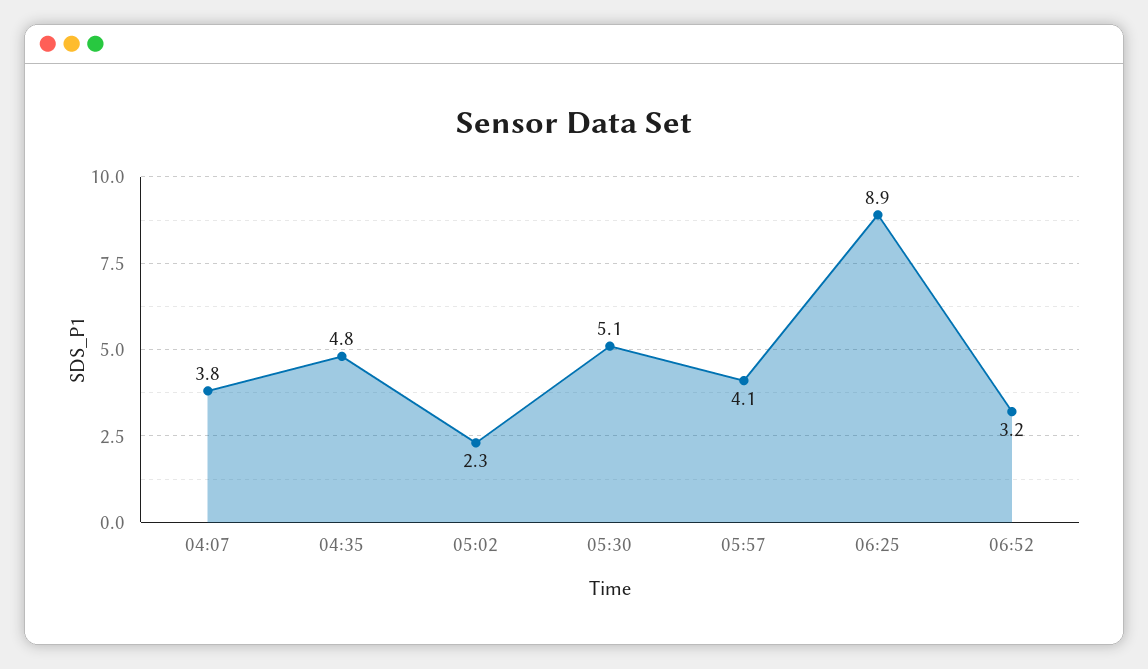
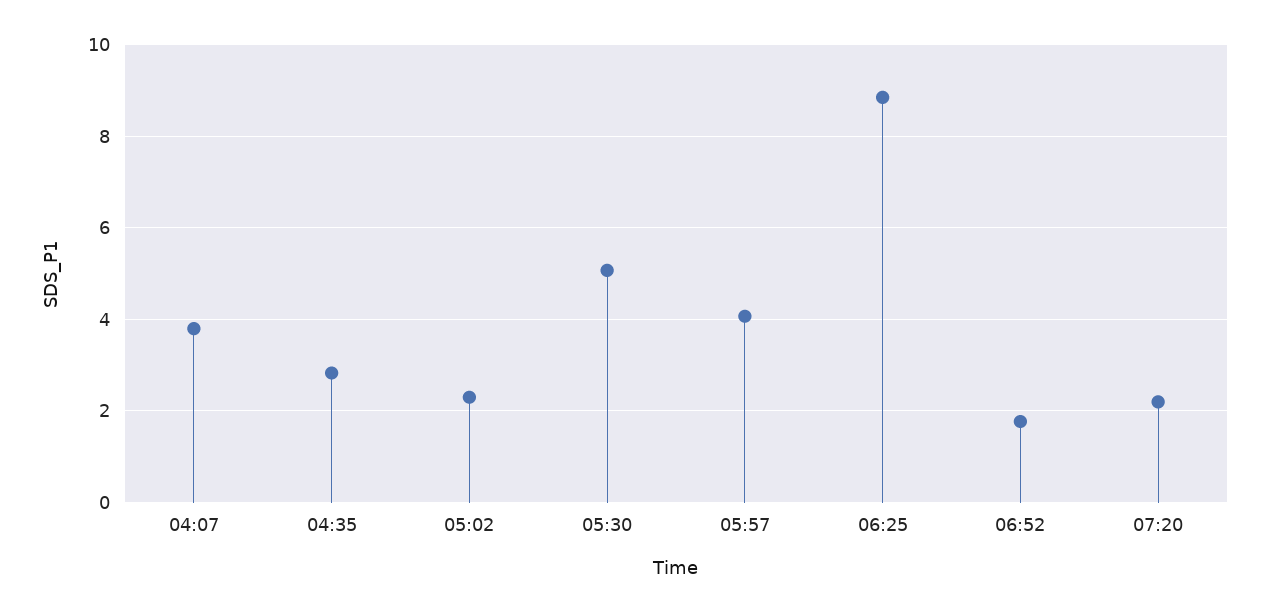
04:35: 4.8 -> 2.8
06:52: 3.2 -> 1.8
07:20: none -> 2.2

